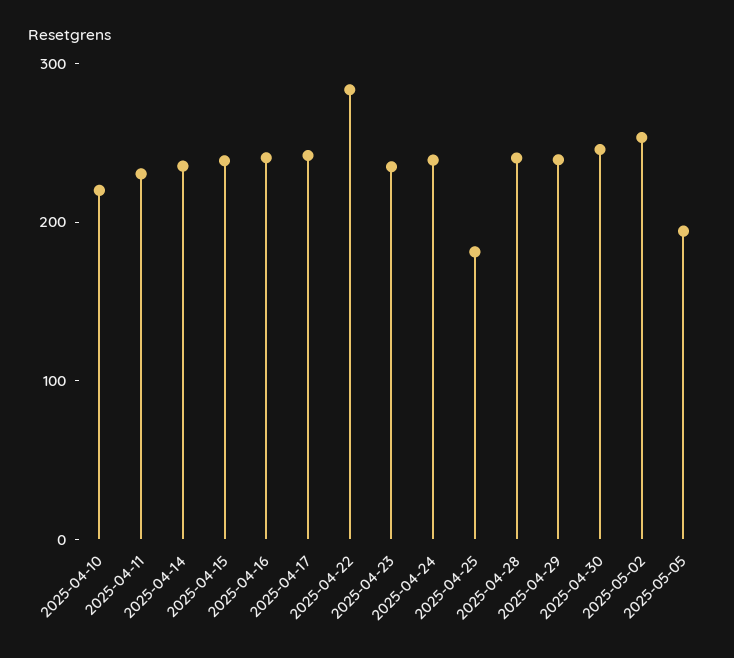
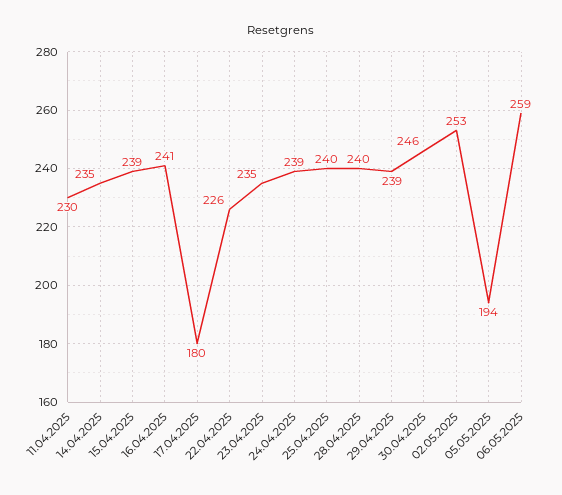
2025-04-10: 220 -> none
2025-04-17: 240 -> 180
2025-04-22: 280 -> 226
2025-04-25: 180 -> 240
06.05.2025: none -> 259

